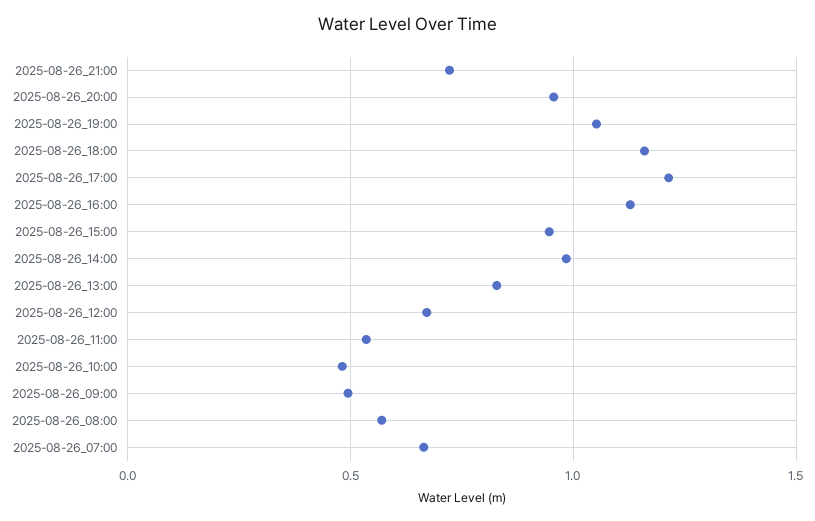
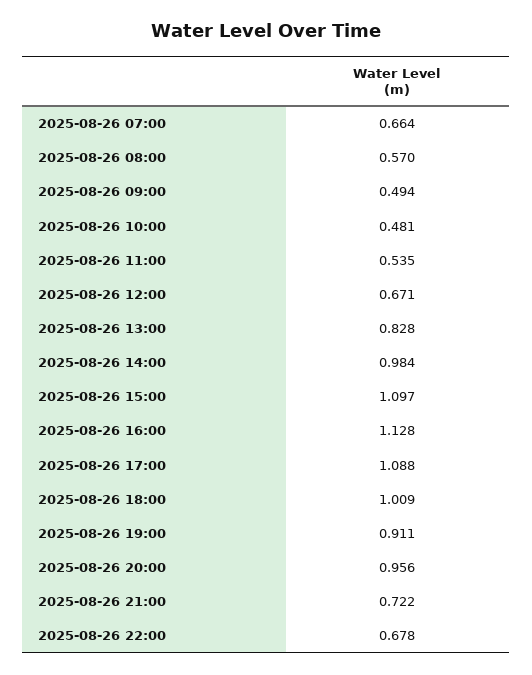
2025-08-26_19:00: 1.05 -> 0.911
2025-08-26_18:00: 1.15 -> 1.009
2025-08-26_17:00: 1.2 -> 1.088
2025-08-26_15:00: 0.95 -> 1.097
2025-08-26 22:00: none -> 0.678

